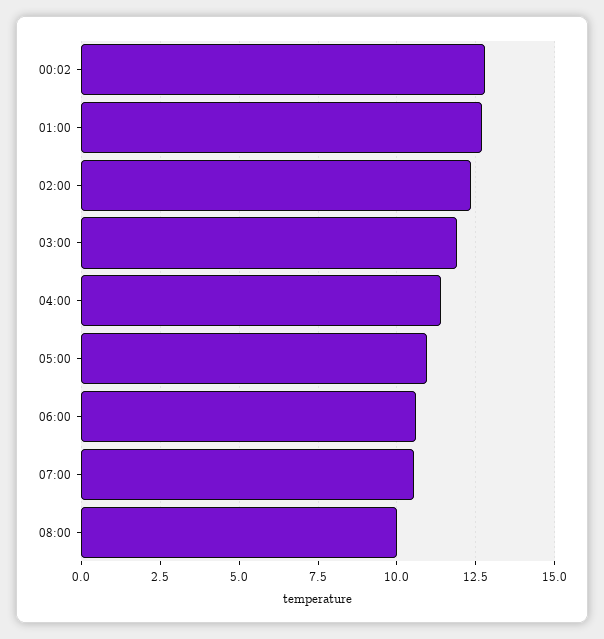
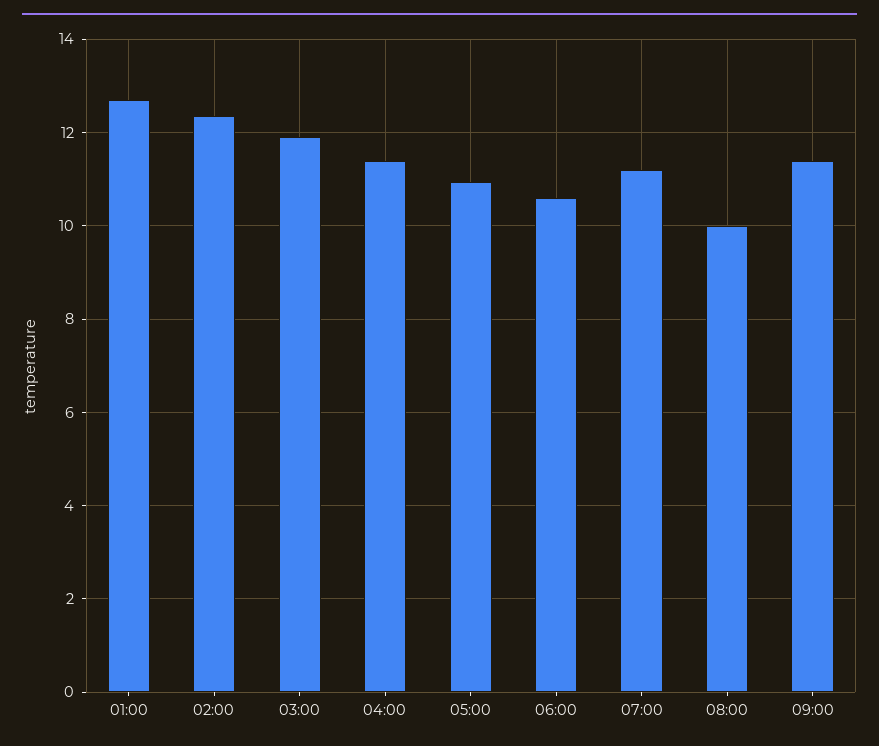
00:02: 12.75 -> none
07:00: 10.5 -> 11.2
09:00: none -> 11.4

